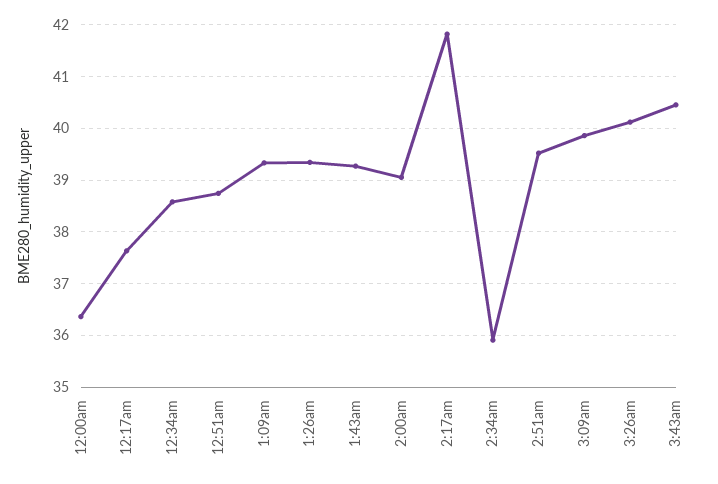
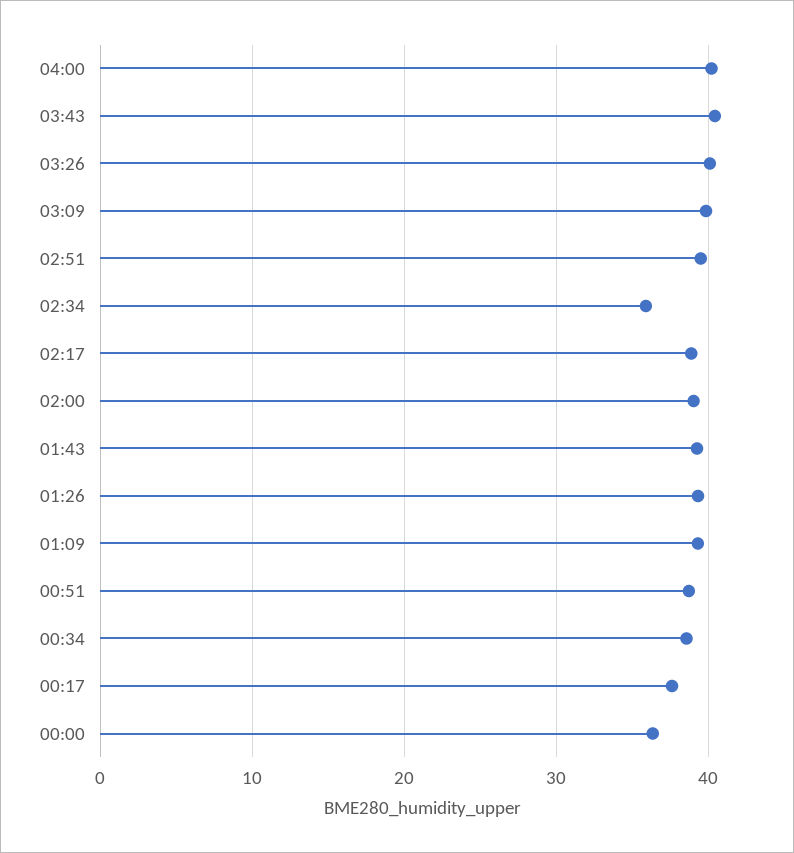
2:17am: 41.8 -> 39
04:00: none -> 40

